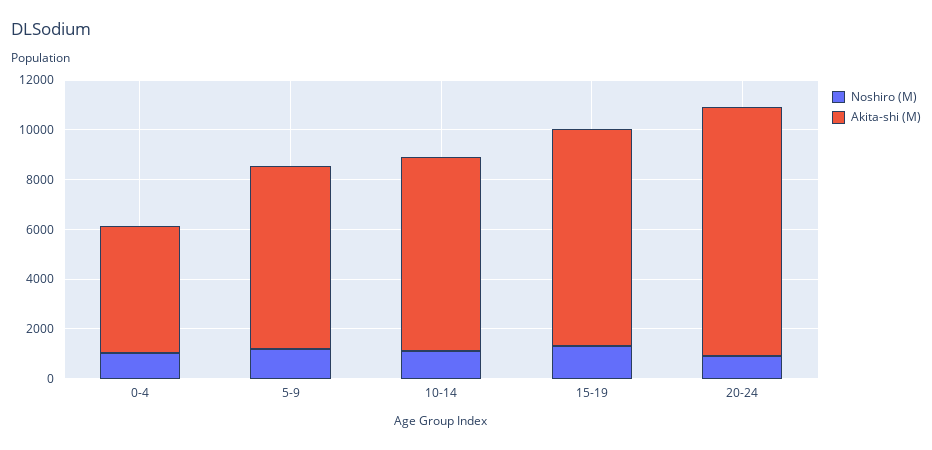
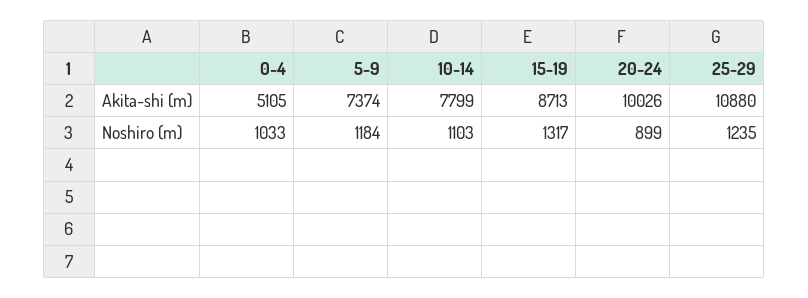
Akita-shi (M), 25-29: none -> 10880
Noshiro (M), 25-29: none -> 1235

